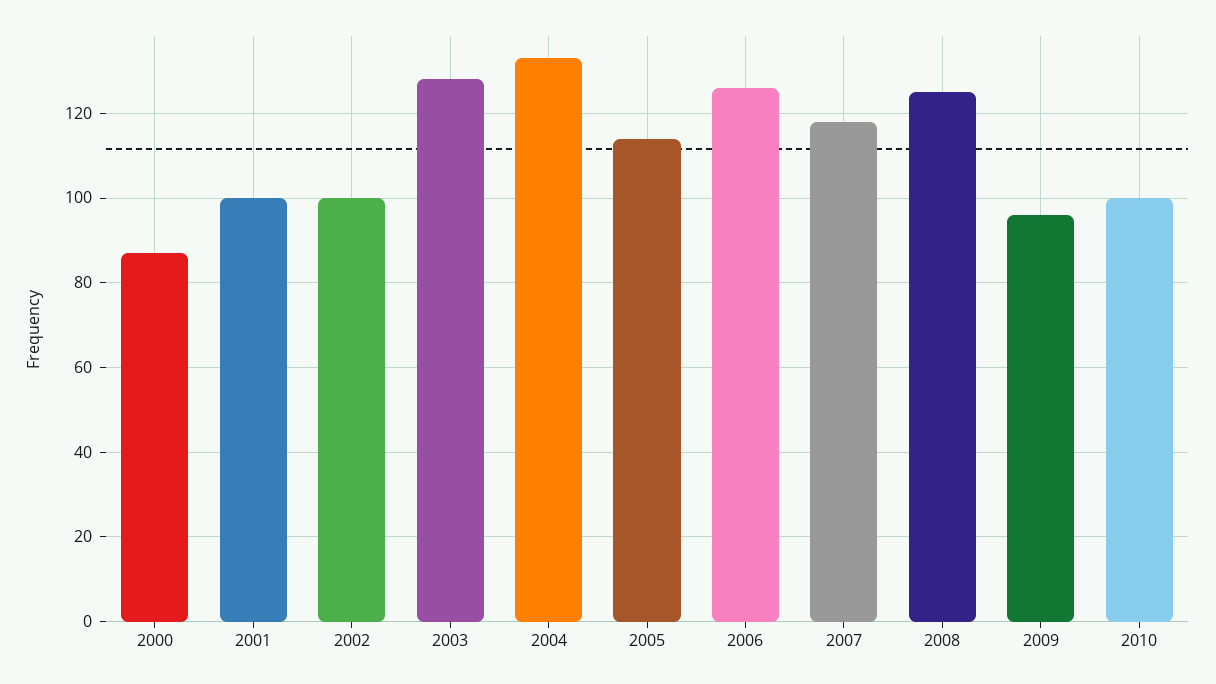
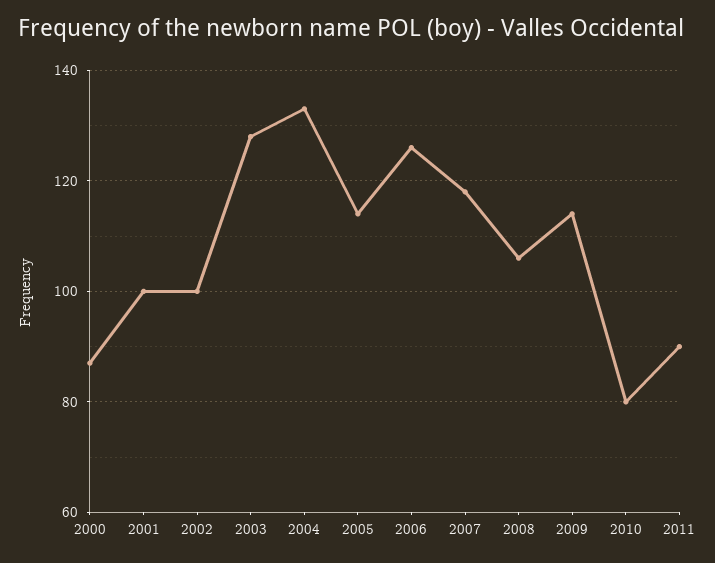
2008: 125 -> 105
2009: 95 -> 115
2010: 100 -> 80
2011: none -> 90

